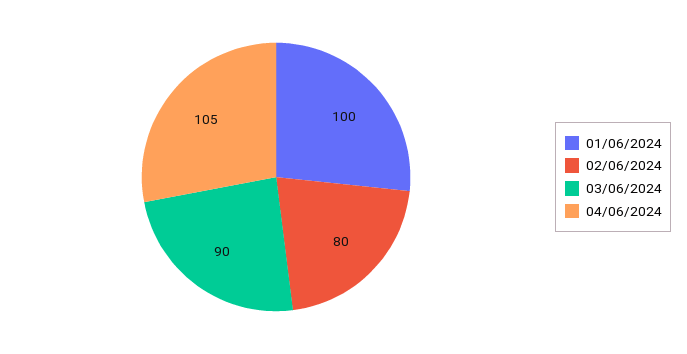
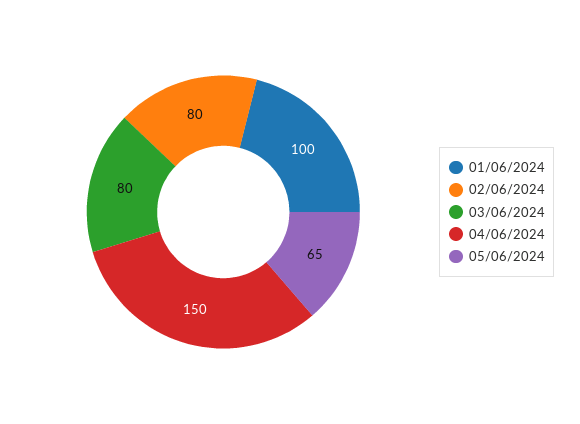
03/06/2024: 90 -> 80
04/06/2024: 105 -> 150
05/06/2024: none -> 65

